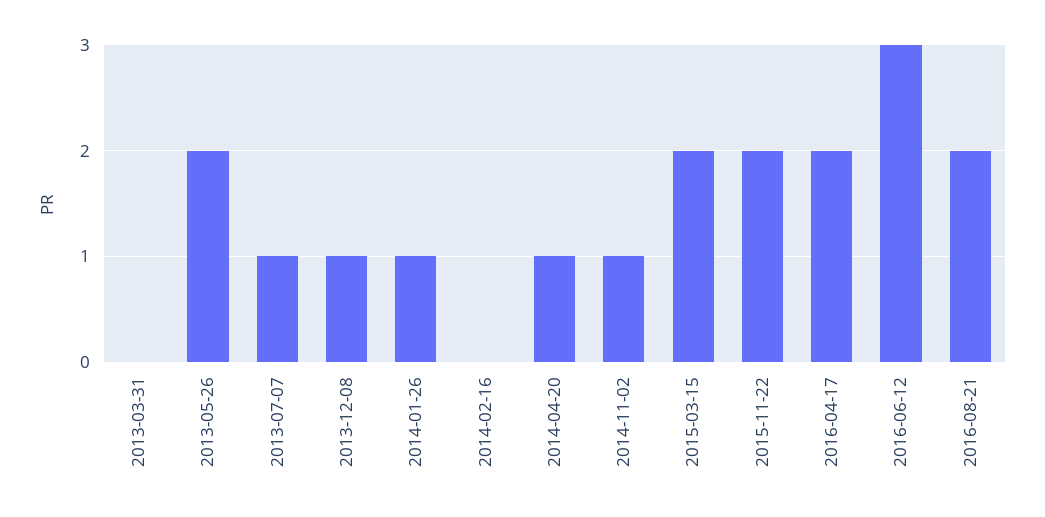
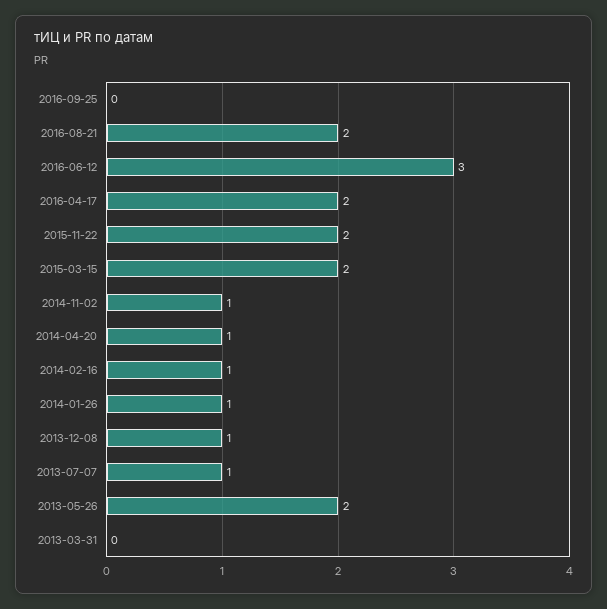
2014-02-16: 0 -> 1
2016-09-25: none -> 0

